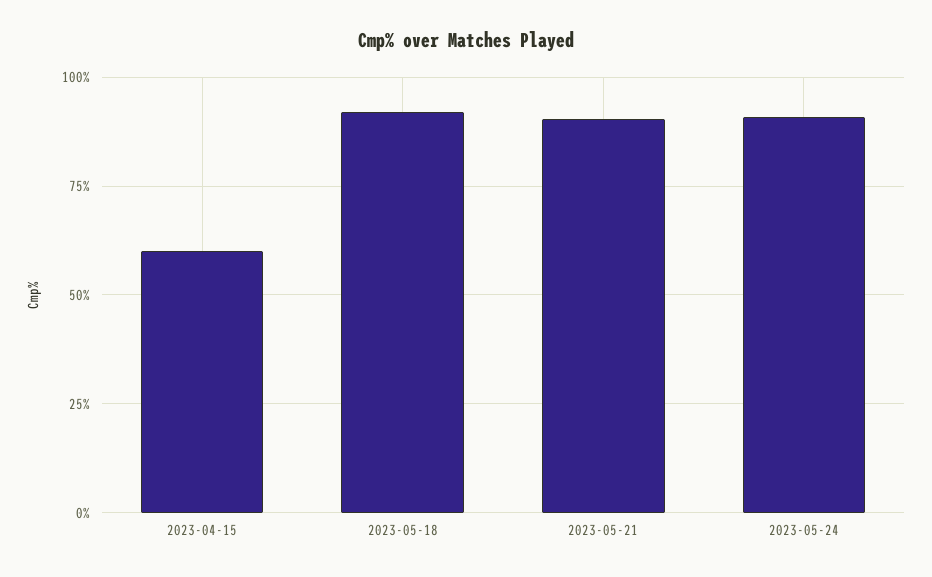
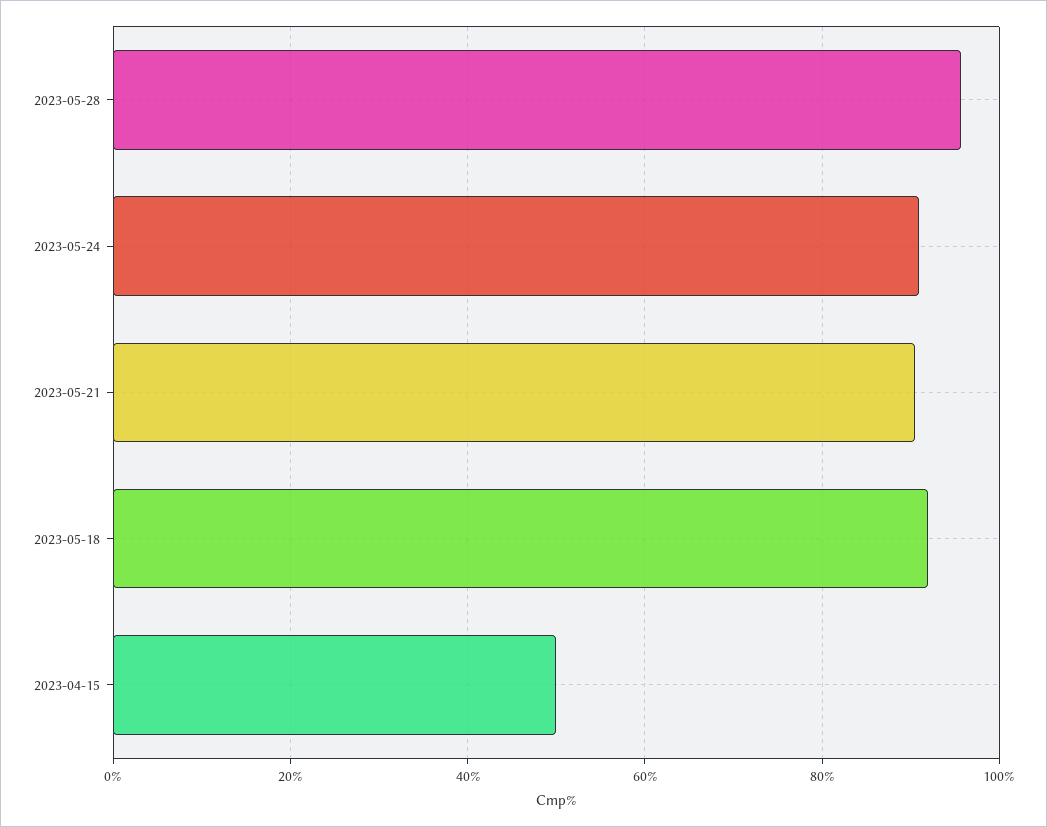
2023-04-15: 60 -> 50
2023-05-28: none -> 96

